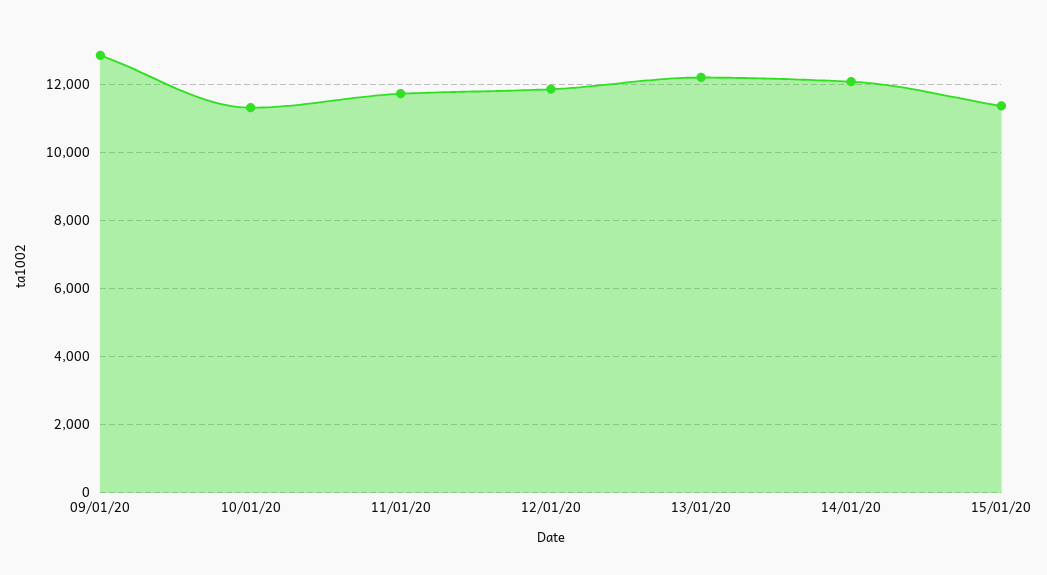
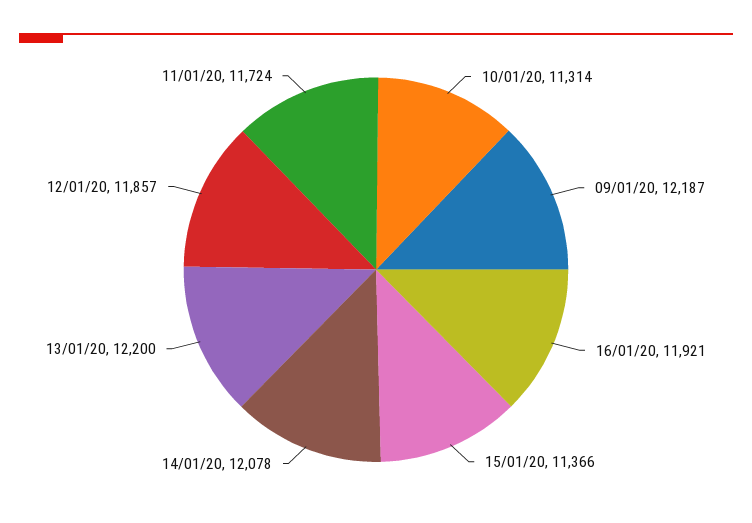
09/01/20: 12800 -> 12187
16/01/20: none -> 11921

